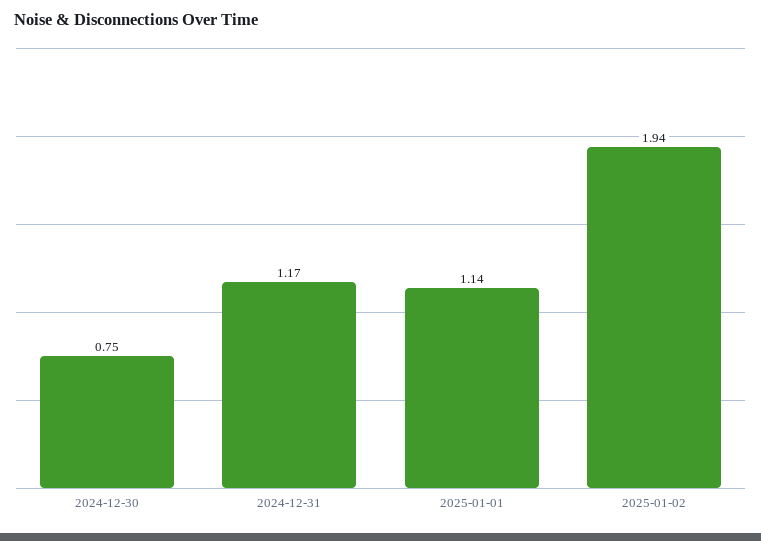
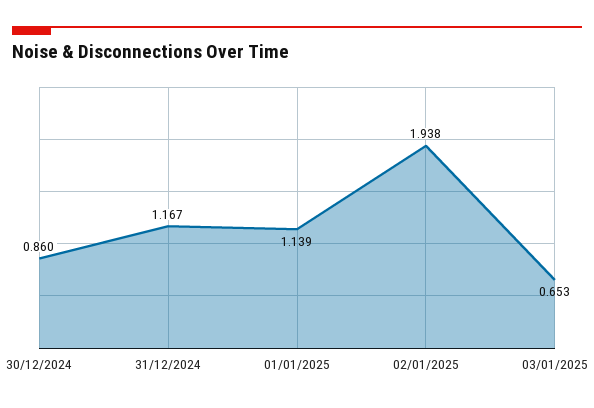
2024-12-30: 0.75 -> 0.86
03/01/2025: none -> 0.653

